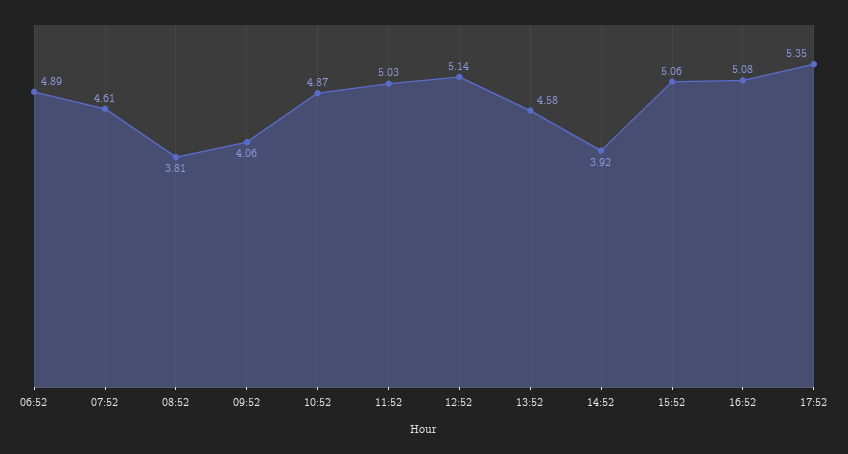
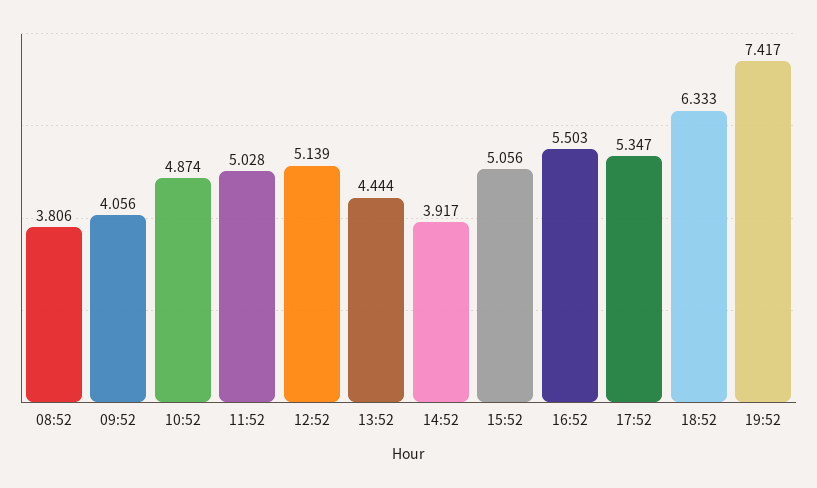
06:52: 4.89 -> none
07:52: 4.61 -> none
13:52: 4.58 -> 4.444
16:52: 5.08 -> 5.503
18:52: none -> 6.333
19:52: none -> 7.417

